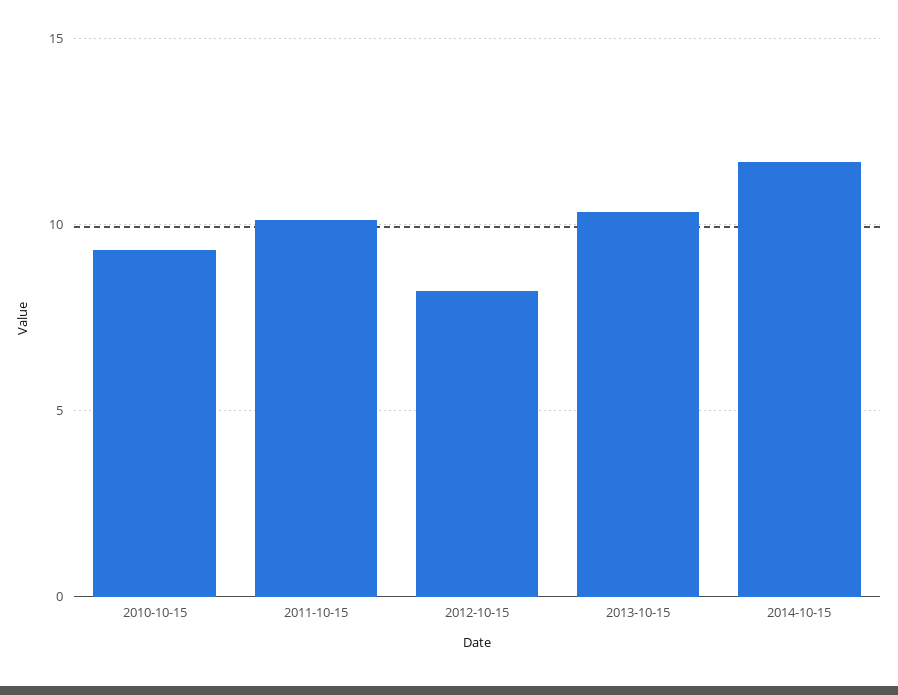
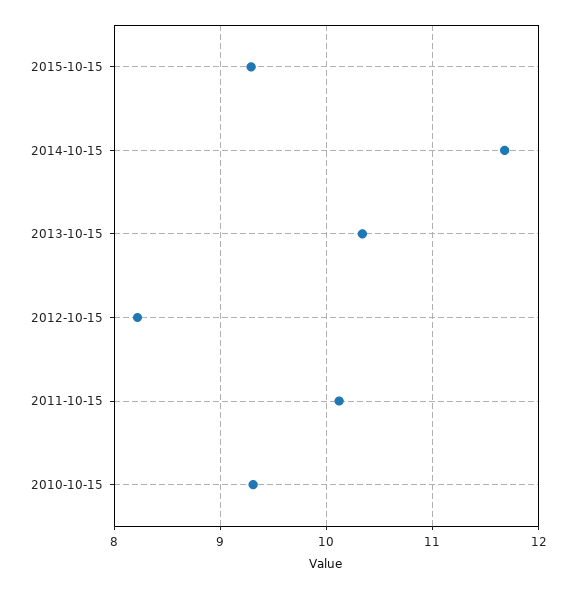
2015-10-15: none -> 9.3

